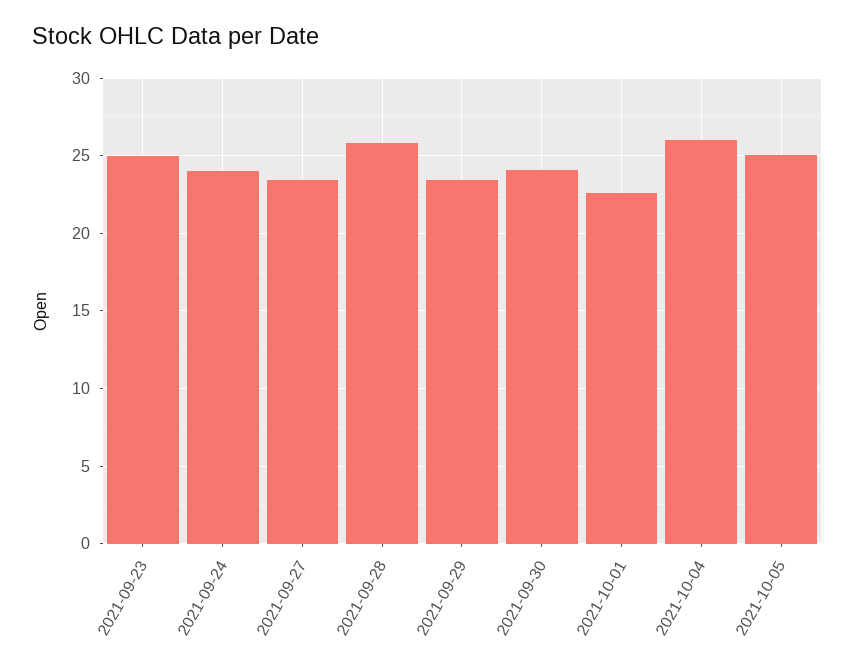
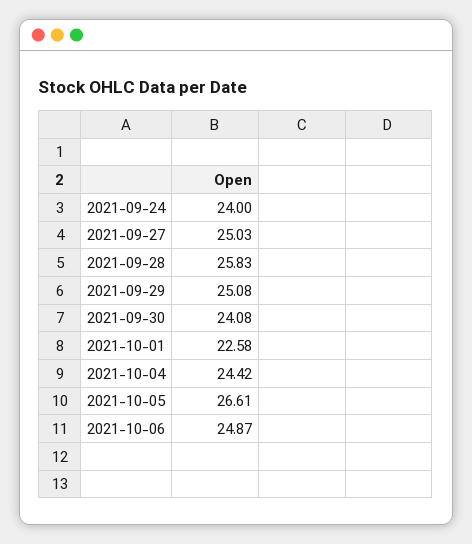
2021-09-23: 25 -> none
2021-09-27: 23.5 -> 25.03
2021-09-29: 23.5 -> 25.08
2021-10-04: 26 -> 24.42
2021-10-05: 25 -> 26.61
2021-10-06: none -> 24.87

